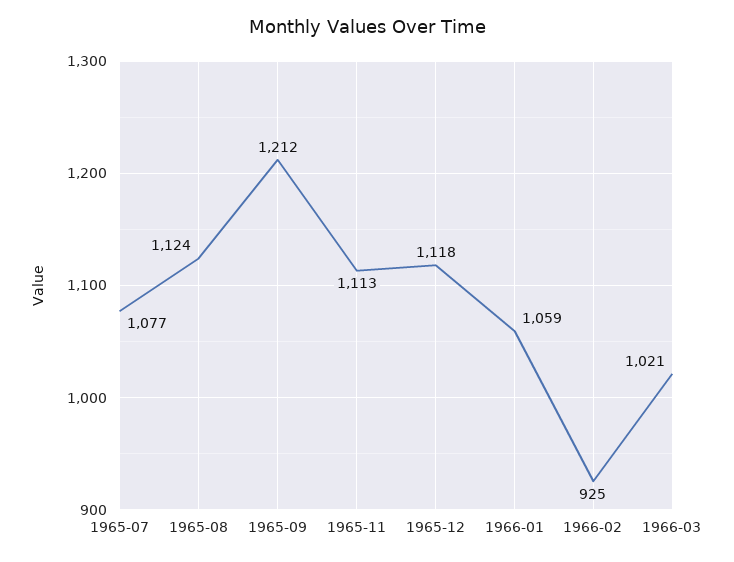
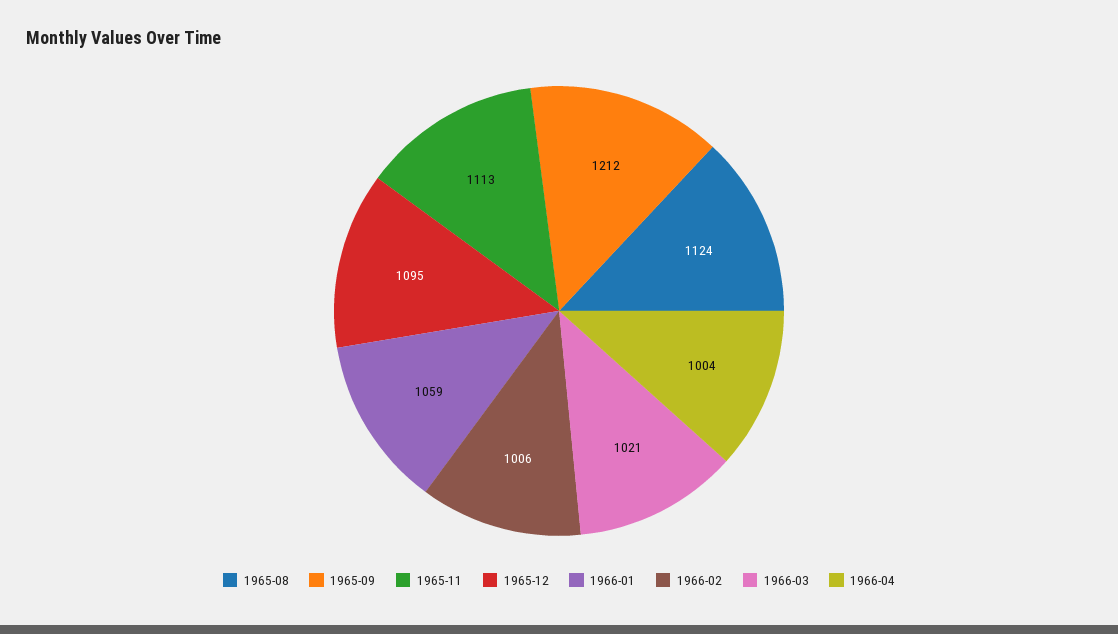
1965-07: 1077 -> none
1965-12: 1118 -> 1095
1966-02: 925 -> 1006
1966-04: none -> 1004

